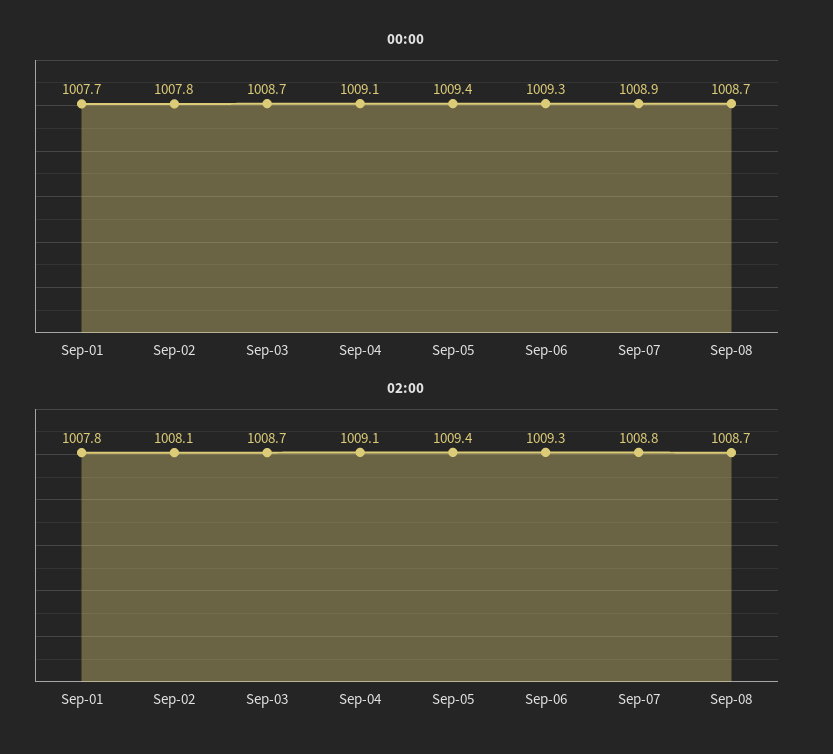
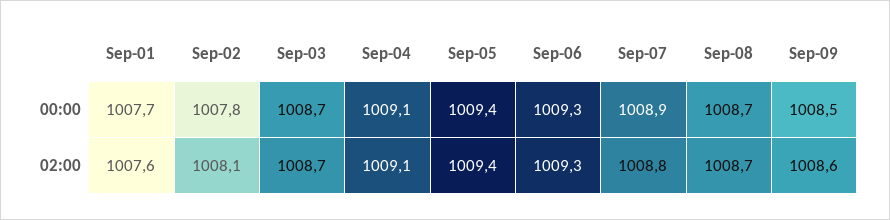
02:00, Sep-01: 1007.8 -> 1007.6
00:00, Sep-09: none -> 1008.5
02:00, Sep-09: none -> 1008.6

